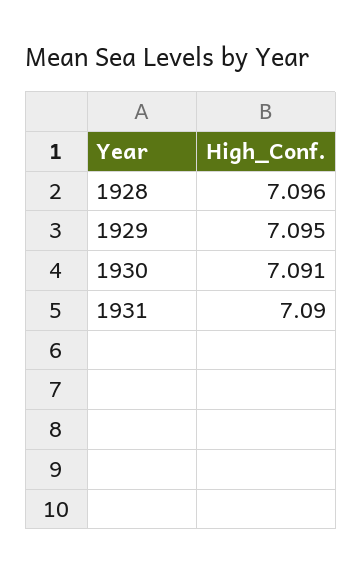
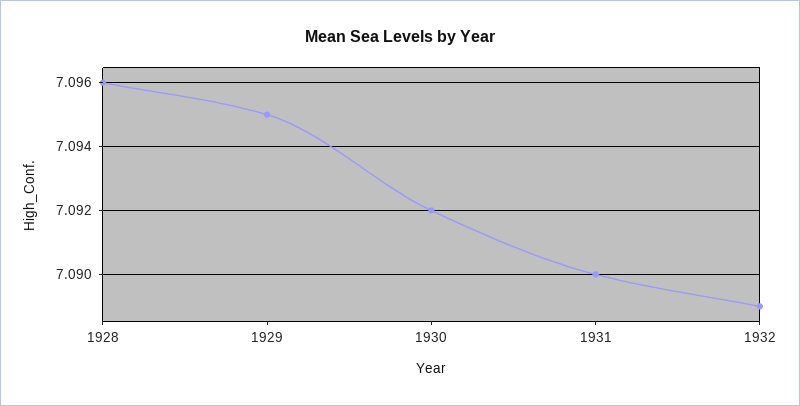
1930: 7.091 -> 7.092
1932: none -> 7.089

